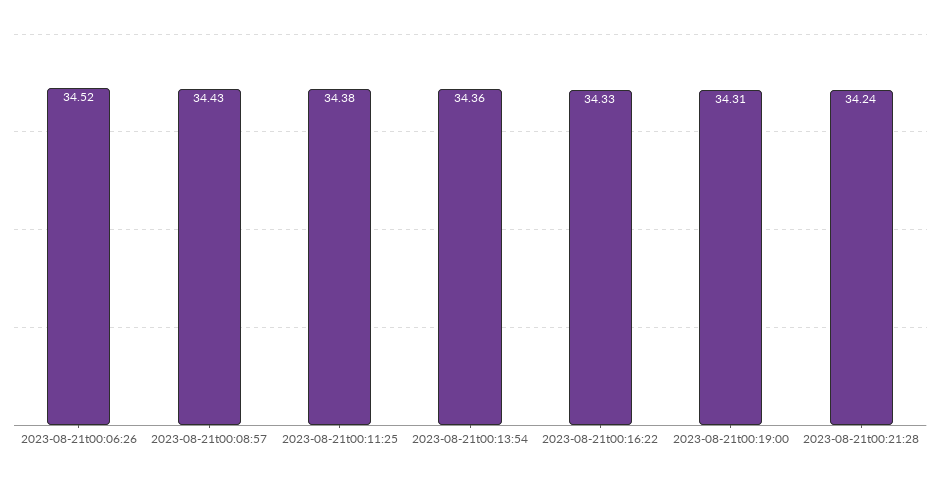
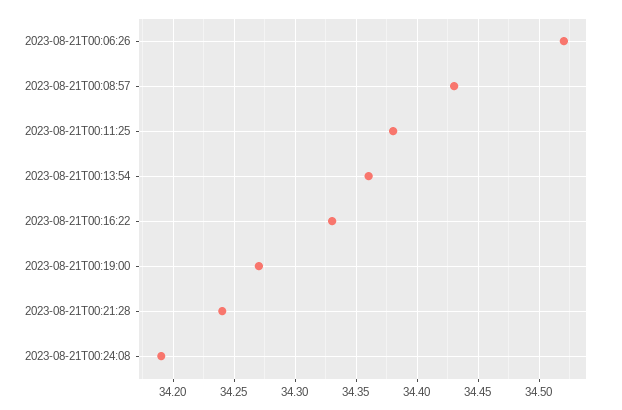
2023-08-21t00:19:00: 34.31 -> 34.27
2023-08-21T00:24:08: none -> 34.19

